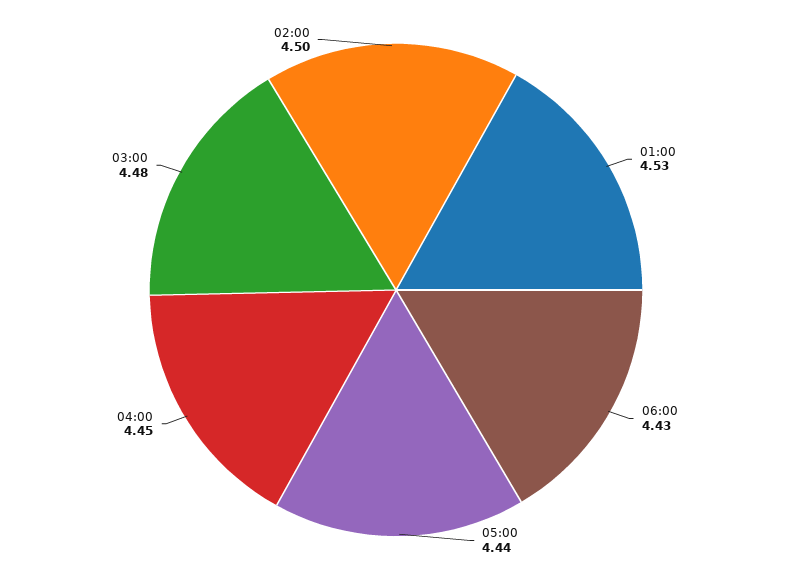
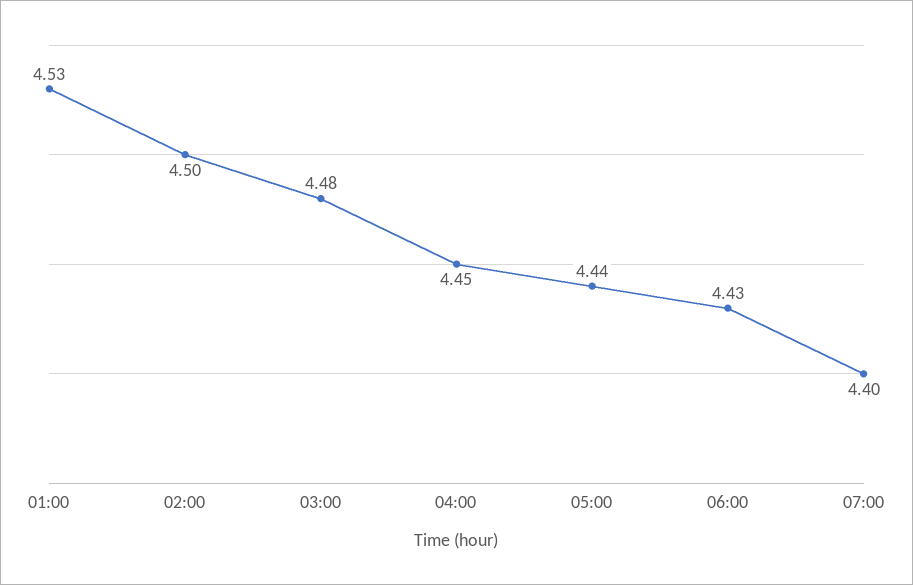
07:00: none -> 4.4

